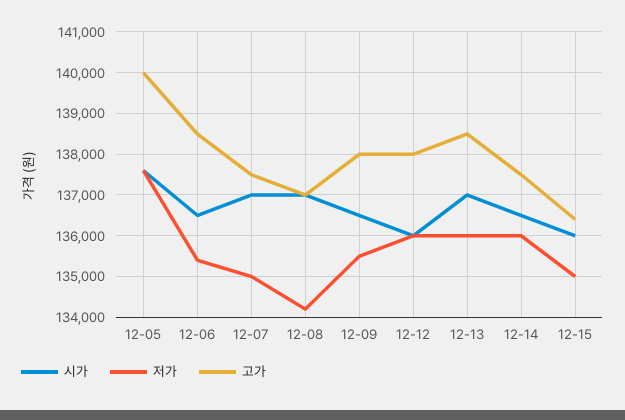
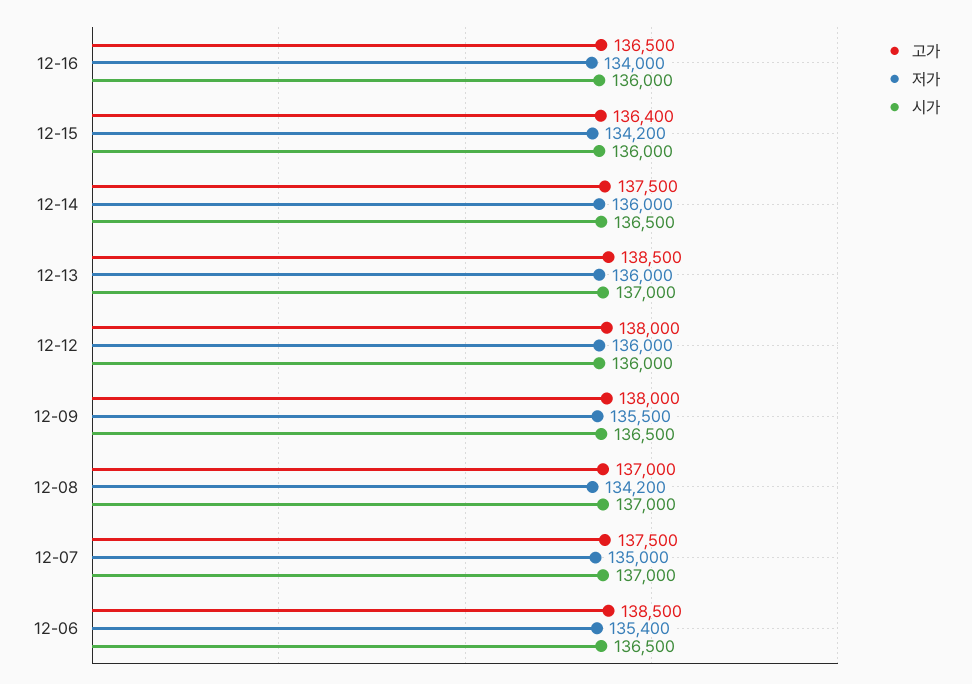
시가, 12-05: 137600 -> none
저가, 12-05: 137600 -> none
고가, 12-05: 140000 -> none
저가, 12-15: 135000 -> 134200
고가, 12-16: none -> 136500
저가, 12-16: none -> 134000
시가, 12-16: none -> 136000

